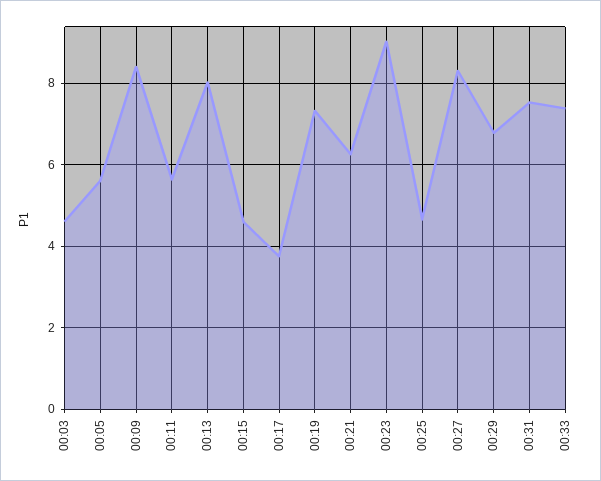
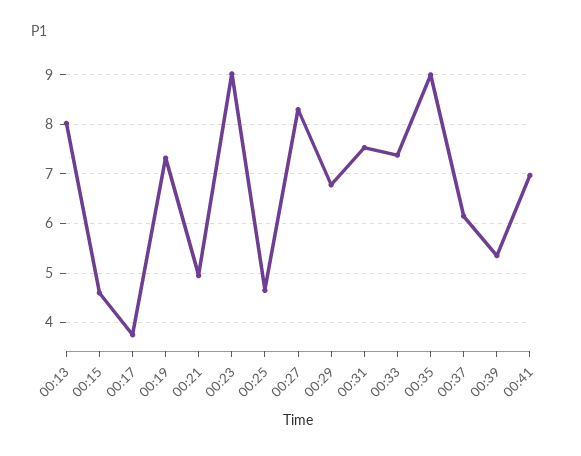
00:03: 4.6 -> none
00:05: 5.6 -> none
00:09: 8.4 -> none
00:11: 5.6 -> none
00:21: 6.2 -> 5
00:35: none -> 9
00:37: none -> 6.2
00:39: none -> 5.4
00:41: none -> 7

